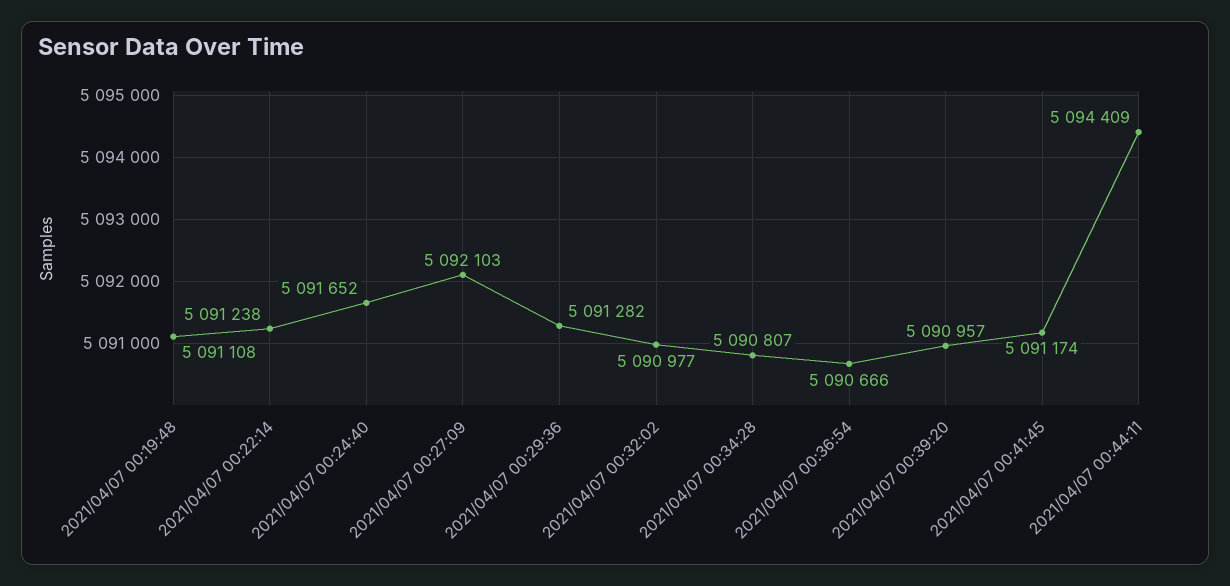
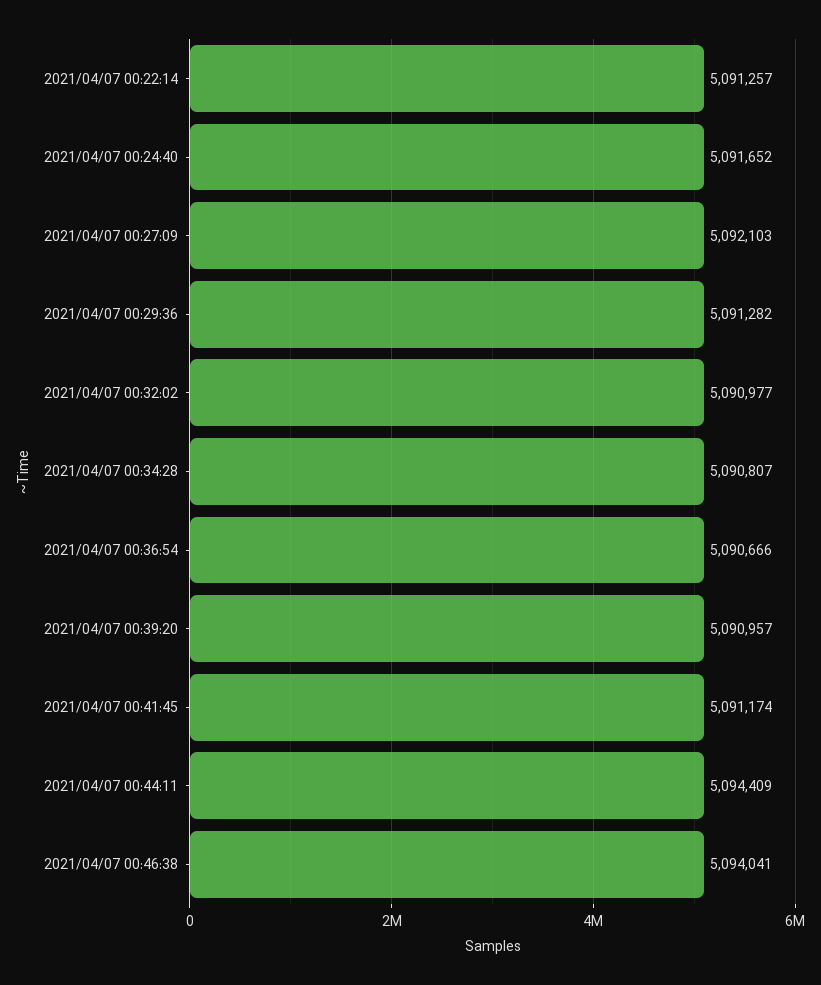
2021/04/07 00:19:48: 5091108 -> none
2021/04/07 00:22:14: 5091238 -> 5091257
2021/04/07 00:46:38: none -> 5094041

